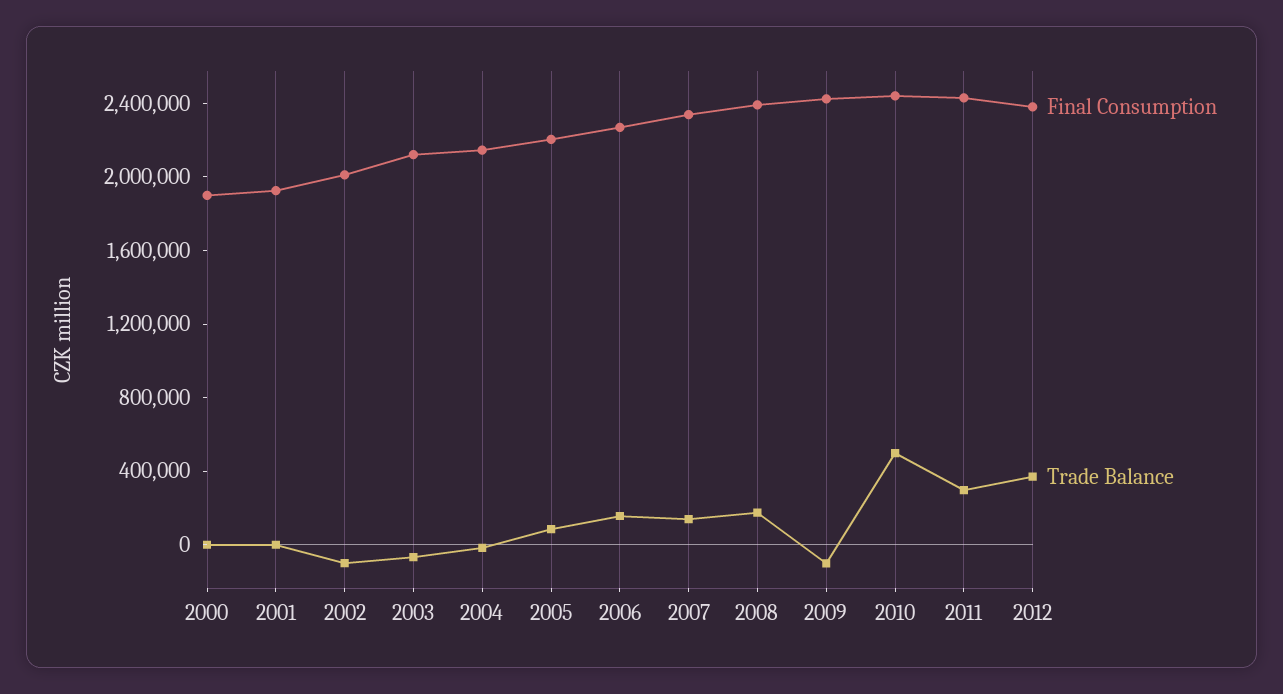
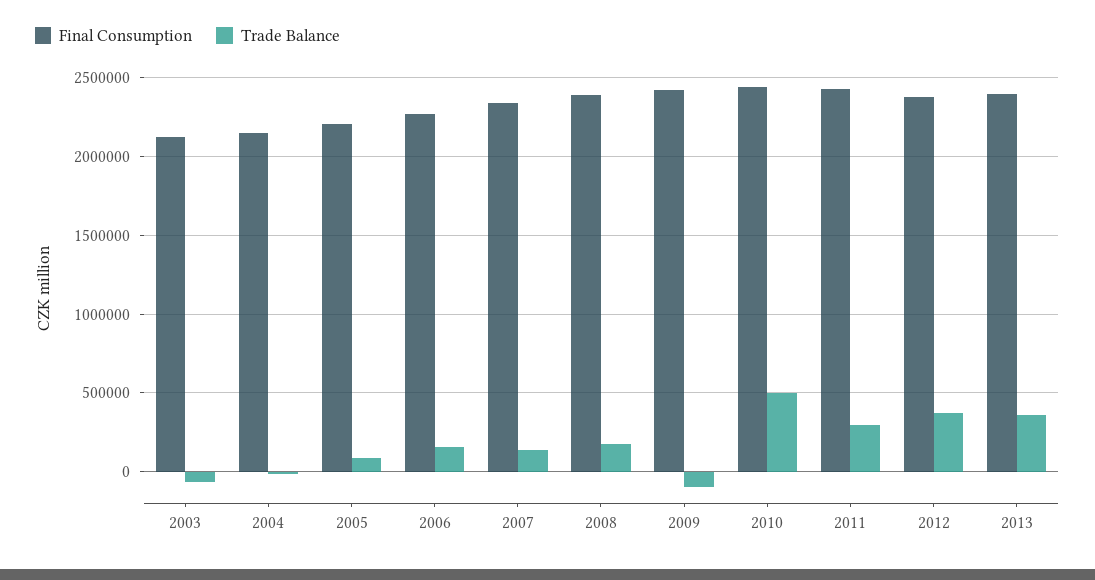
Final Consumption, 2000: 1900000 -> none
Trade Balance, 2000: 0 -> none
Final Consumption, 2001: 1900000 -> none
Trade Balance, 2001: 0 -> none
Final Consumption, 2002: 2000000 -> none
Trade Balance, 2002: -100000 -> none
Final Consumption, 2013: none -> 2400000
Trade Balance, 2013: none -> 350000

